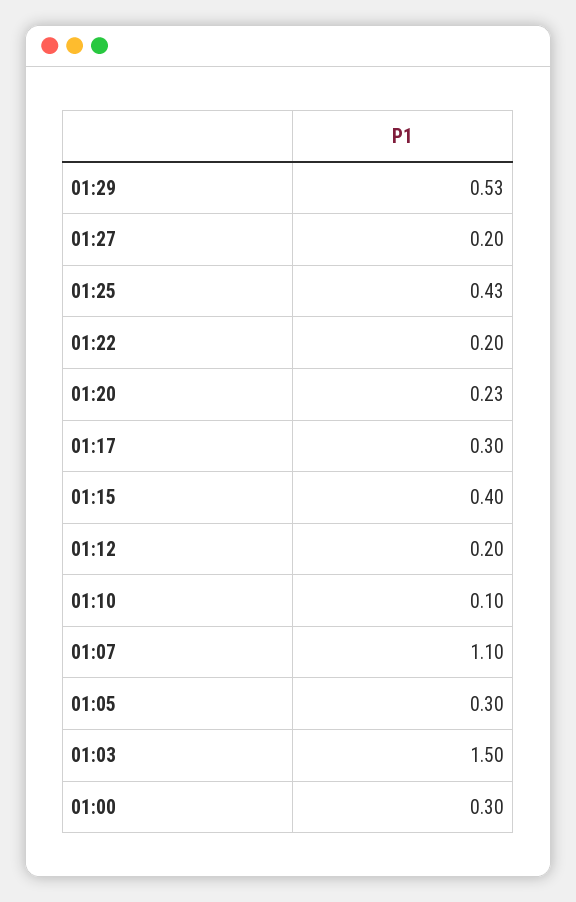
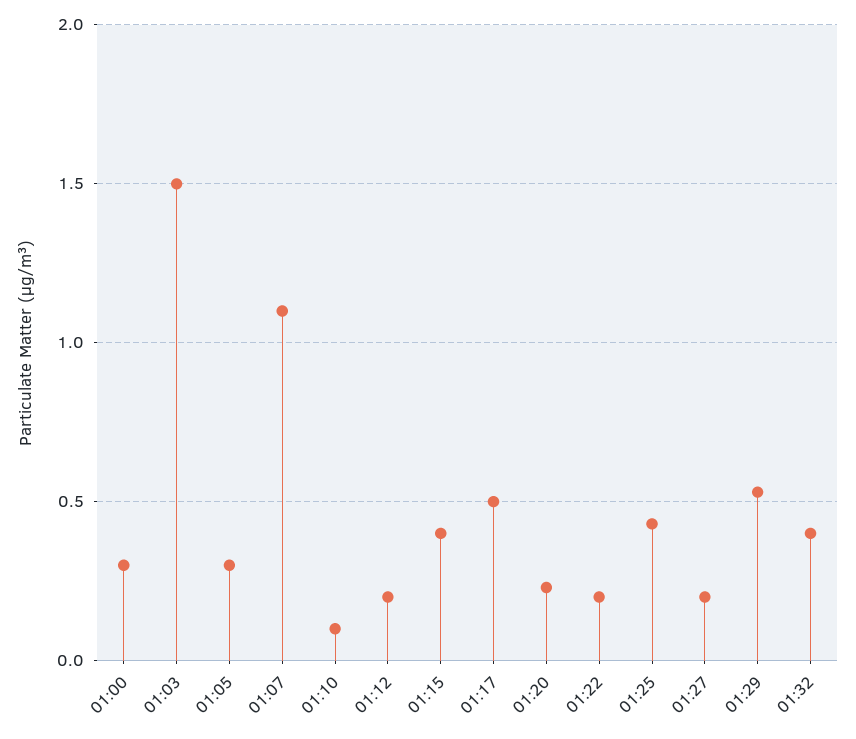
01:17: 0.3 -> 0.5
01:32: none -> 0.4

